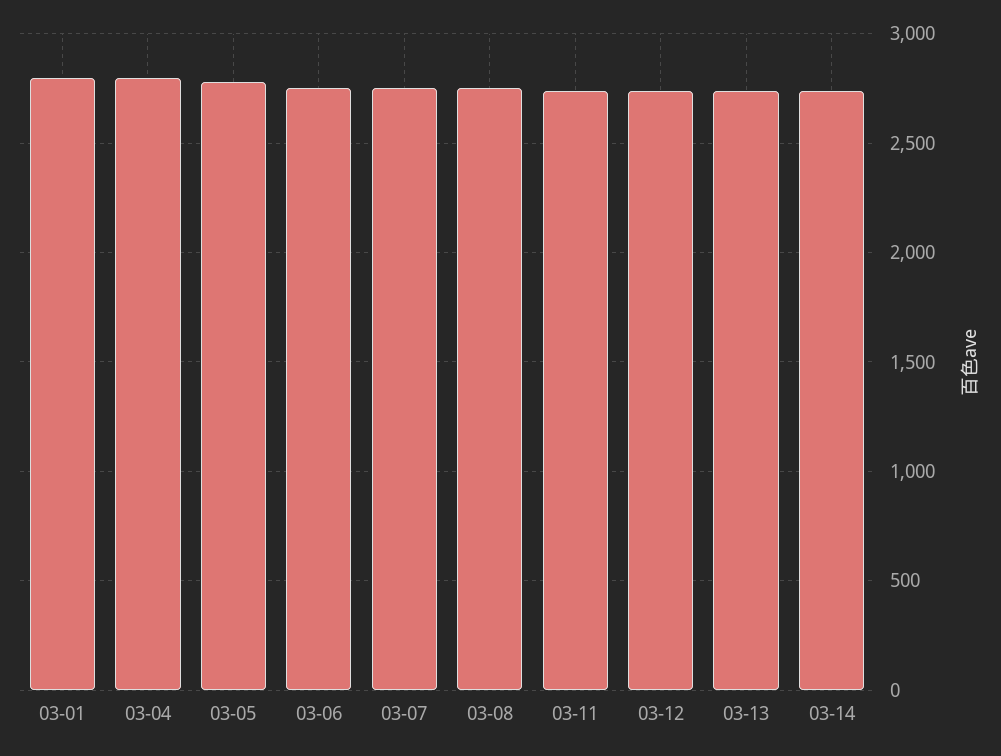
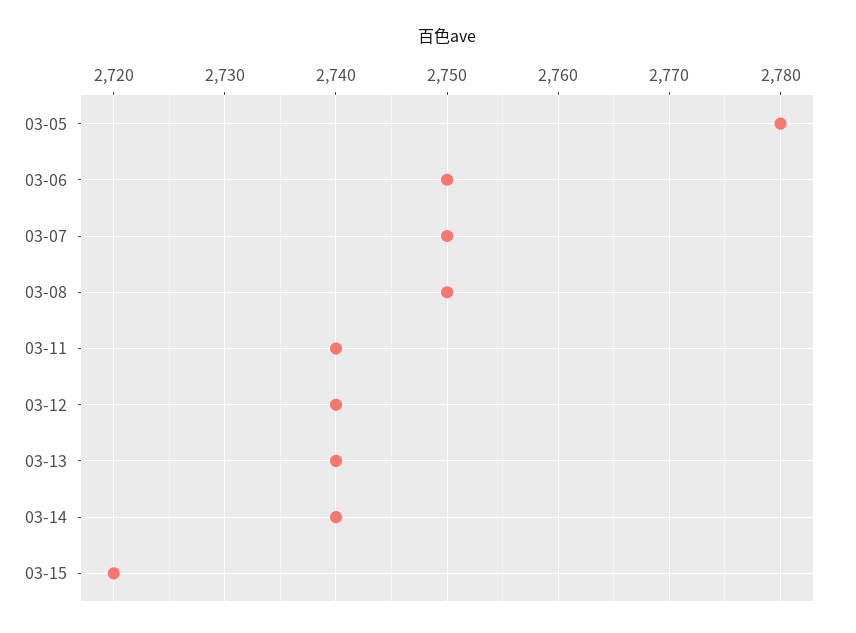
03-01: 2800 -> none
03-04: 2800 -> none
03-15: none -> 2720

